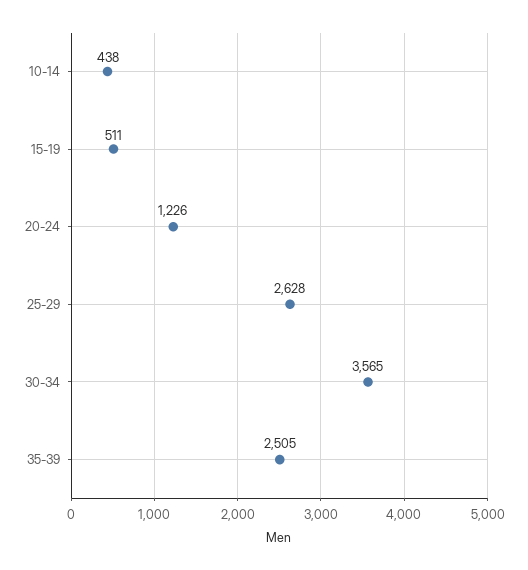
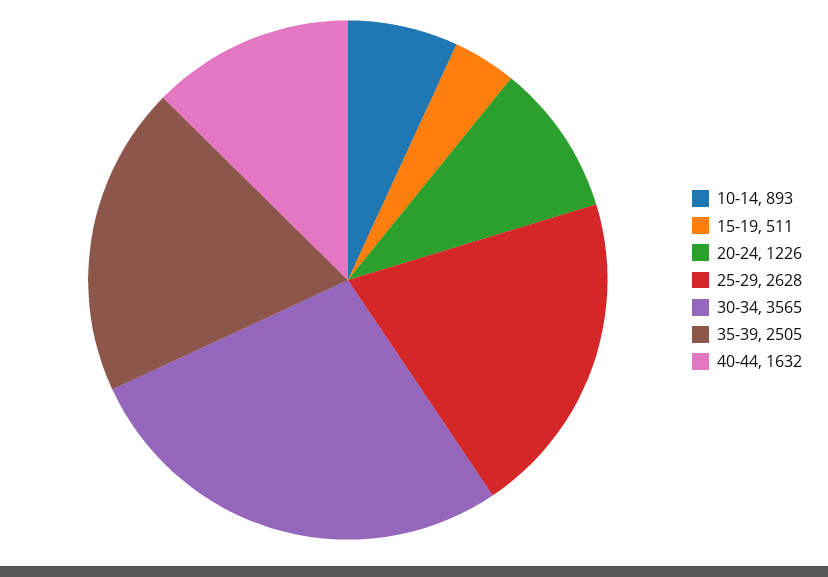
10-14: 438 -> 893
40-44: none -> 1632

